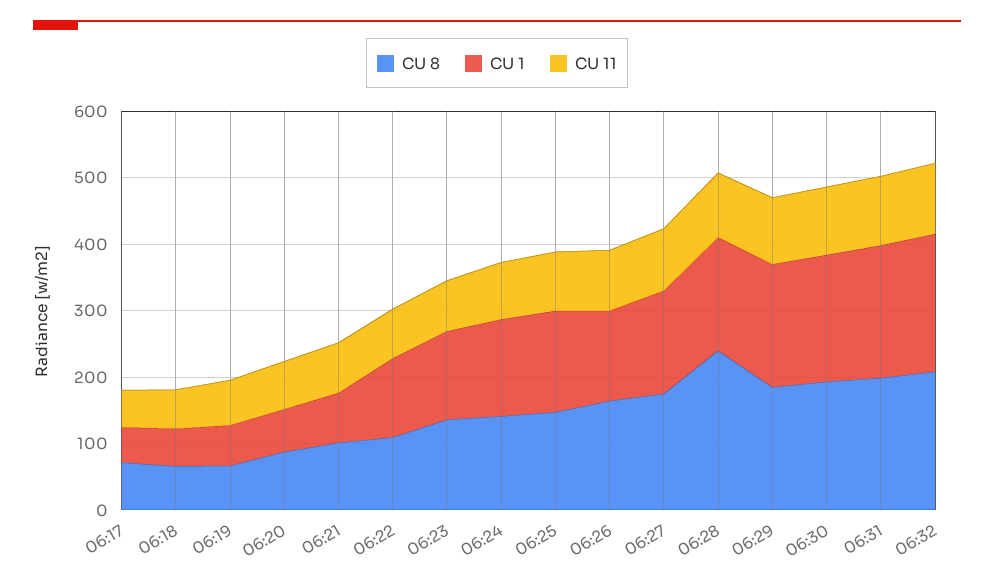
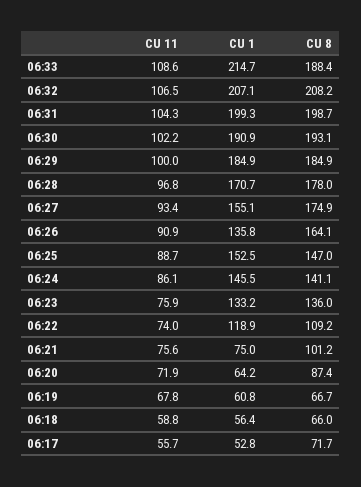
CU 8, 06:28: 240 -> 178
CU 11, 06:33: none -> 108.6
CU 1, 06:33: none -> 214.7
CU 8, 06:33: none -> 188.4

